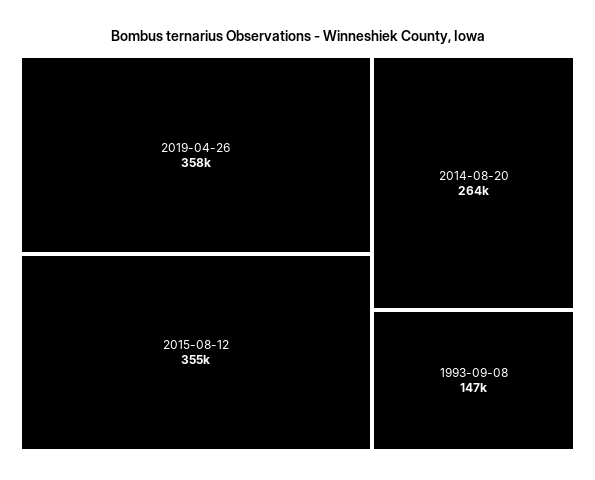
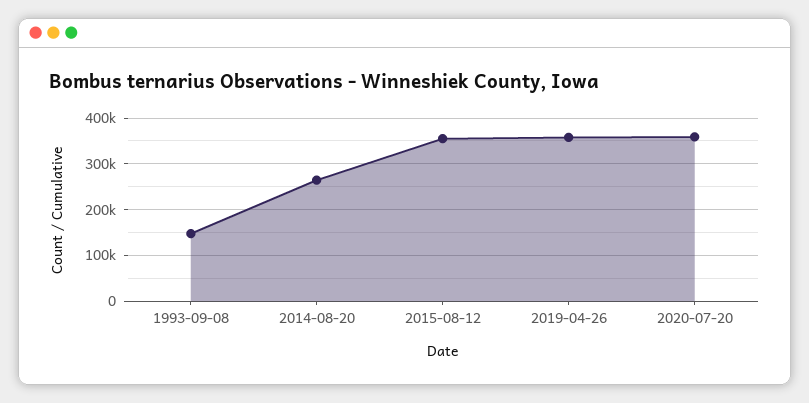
2020-07-20: none -> 360000

